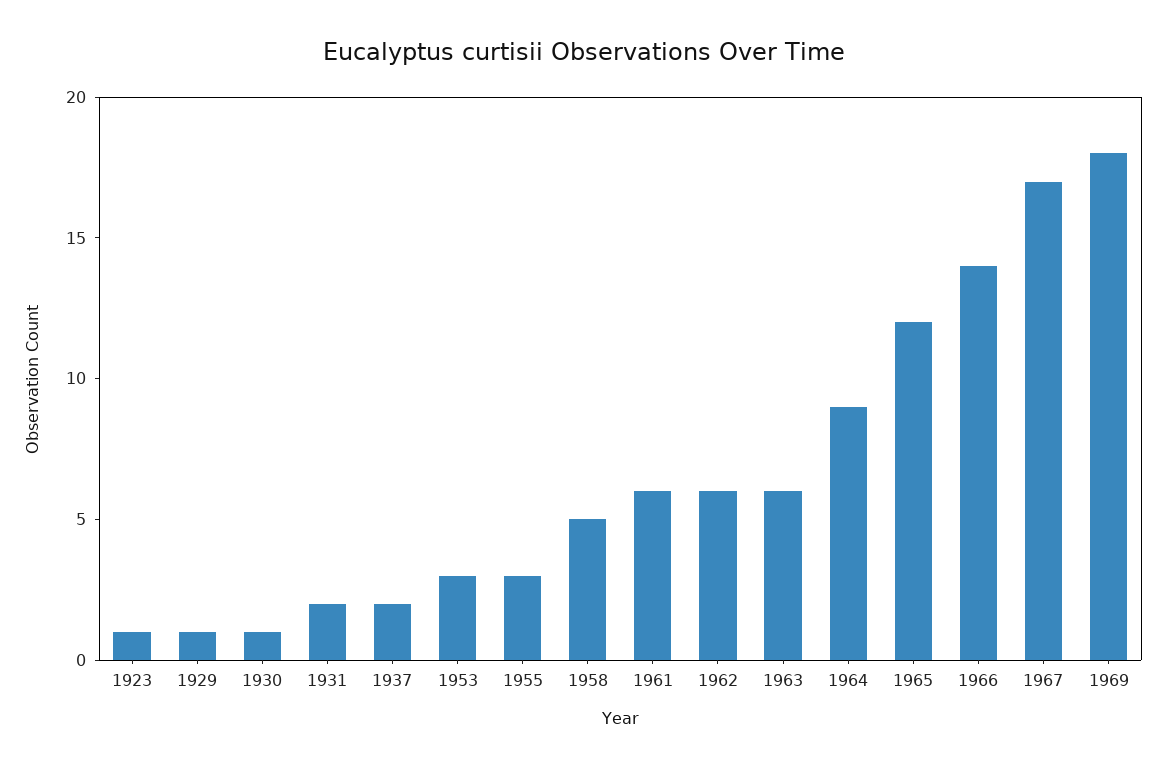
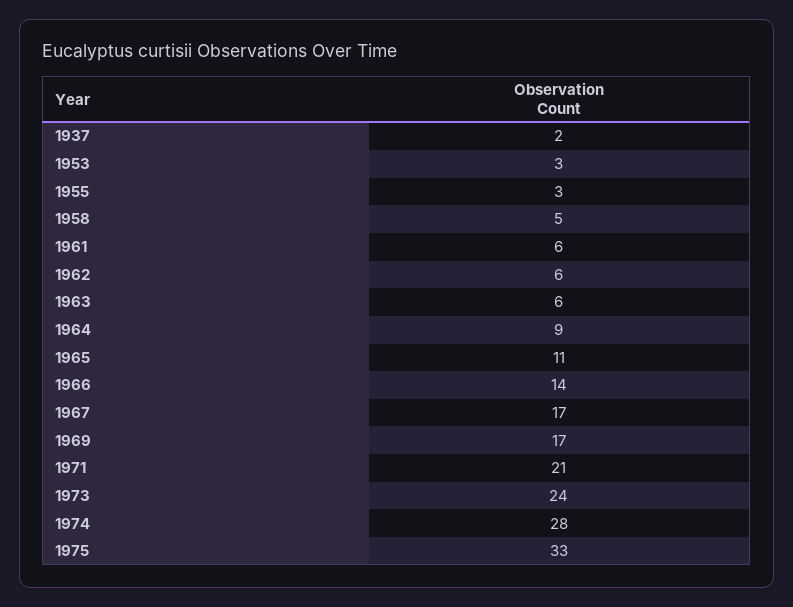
1923: 1 -> none
1929: 1 -> none
1930: 1 -> none
1931: 2 -> none
1965: 12 -> 11
1969: 18 -> 17
1971: none -> 21
1973: none -> 24
1974: none -> 28
1975: none -> 33

